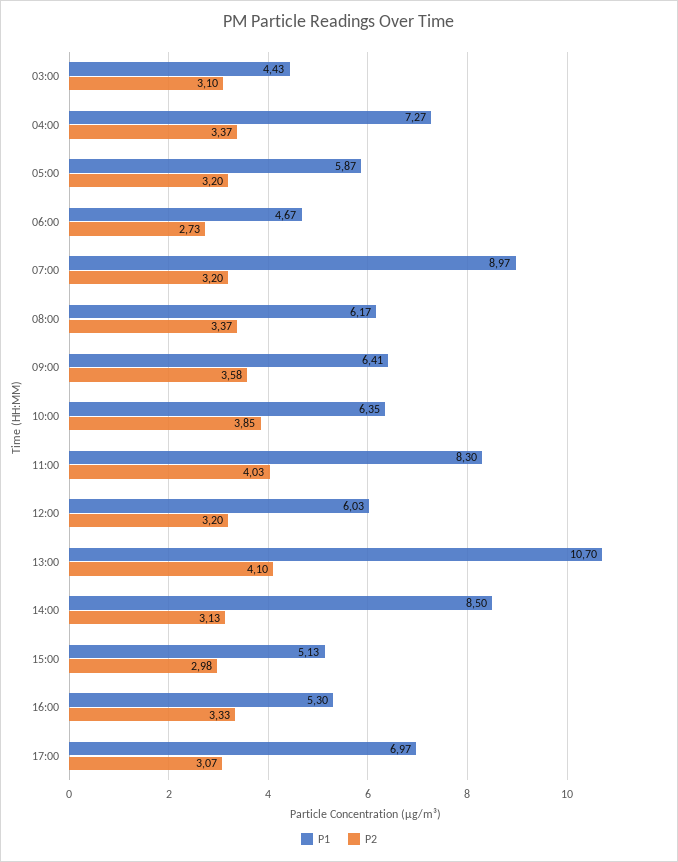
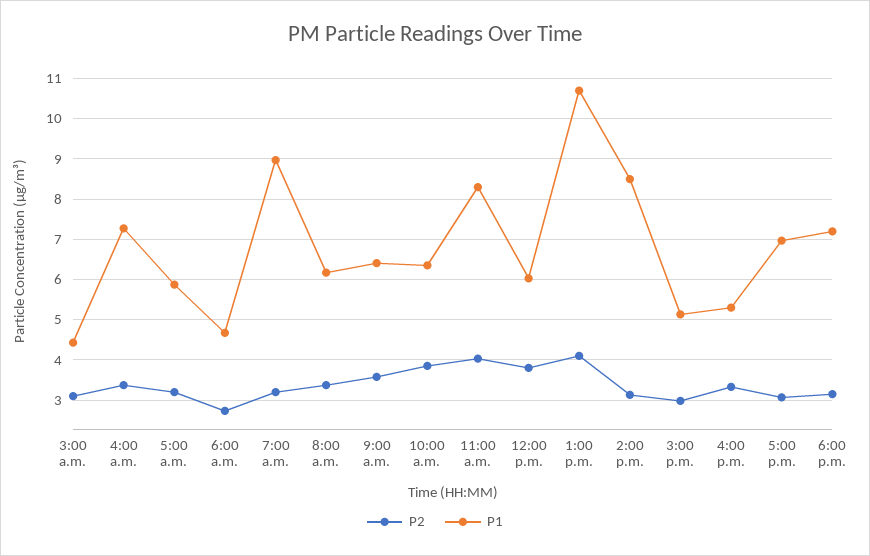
P2, 12:00: 3.2 -> 3.8
P2, 6:00 p.m.: none -> 3.2
P1, 6:00 p.m.: none -> 7.2

